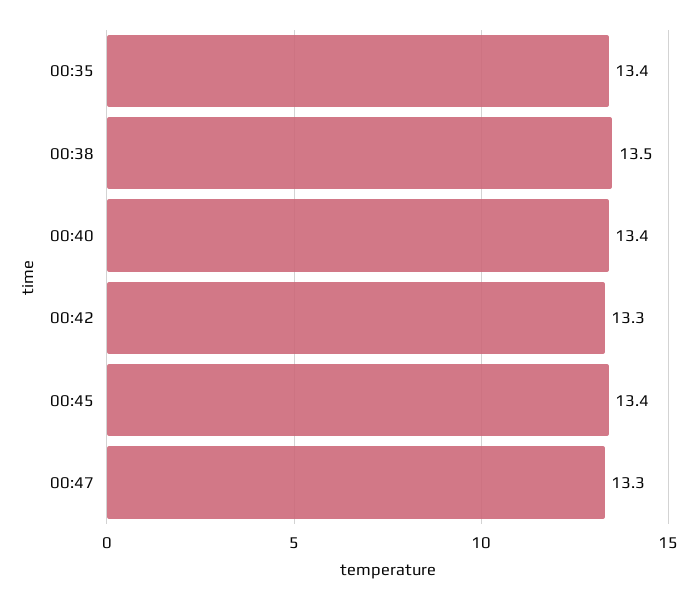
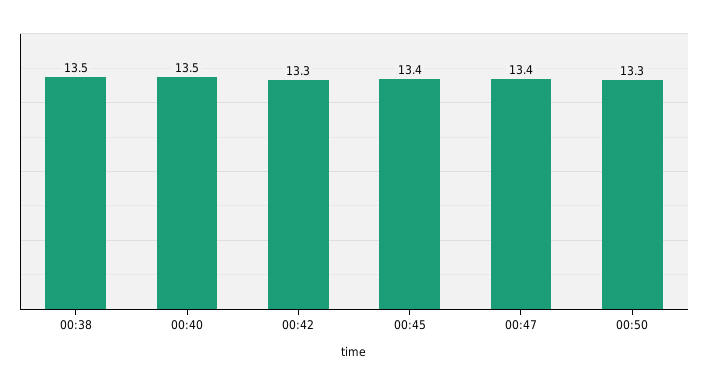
00:35: 13.4 -> none
00:40: 13.4 -> 13.5
00:47: 13.3 -> 13.4
00:50: none -> 13.3

